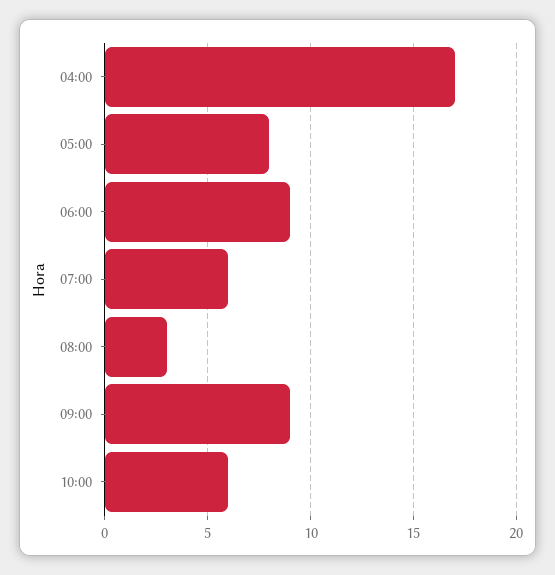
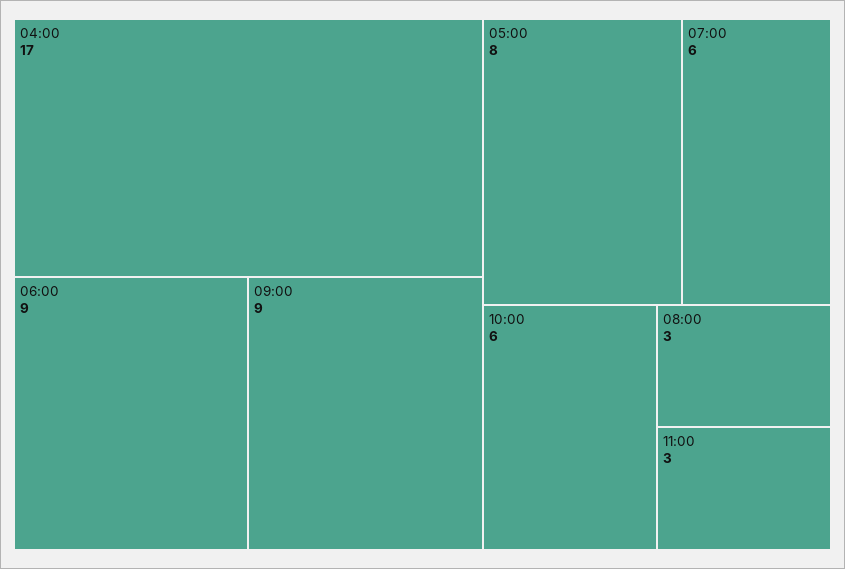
11:00: none -> 3

